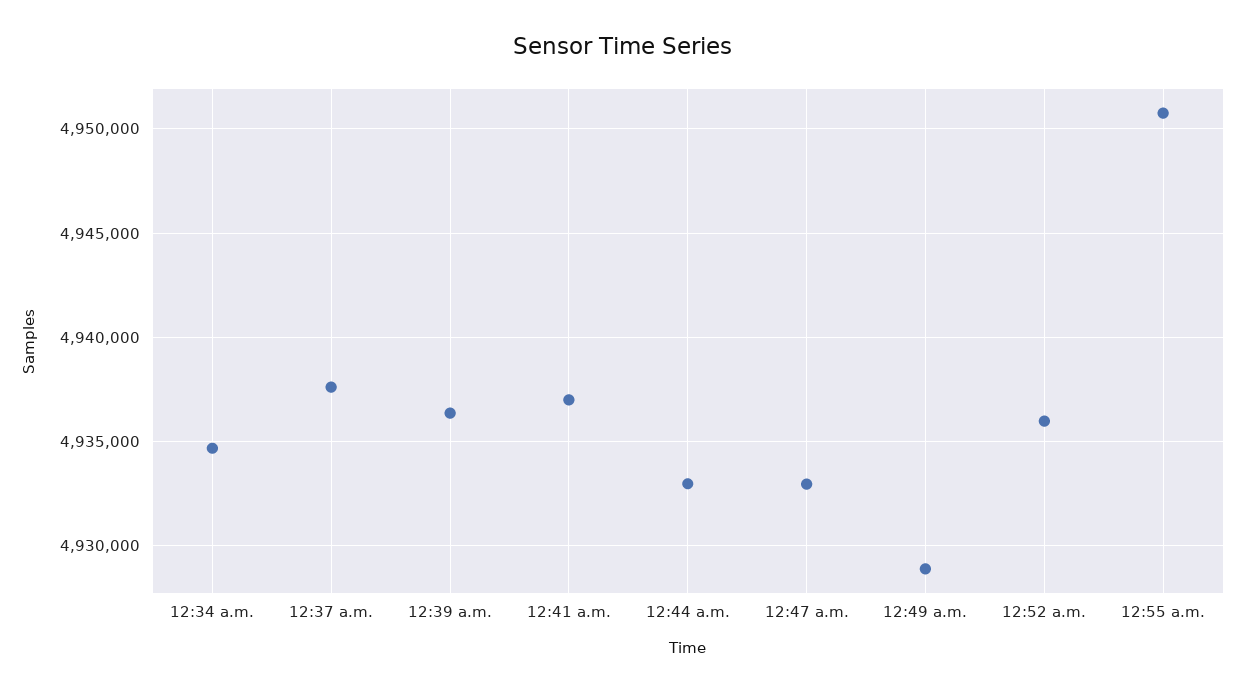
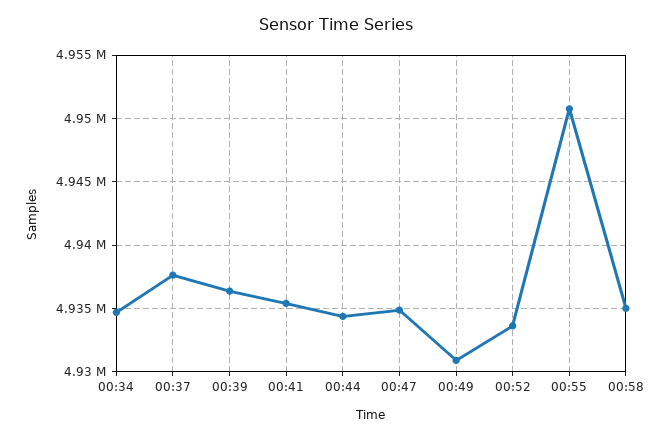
12:41 a.m.: 4937000 -> 4935500
12:44 a.m.: 4933000 -> 4934500
12:47 a.m.: 4933000 -> 4935000
12:49 a.m.: 4929000 -> 4931000
12:52 a.m.: 4936000 -> 4933500
00:58: none -> 4935000

